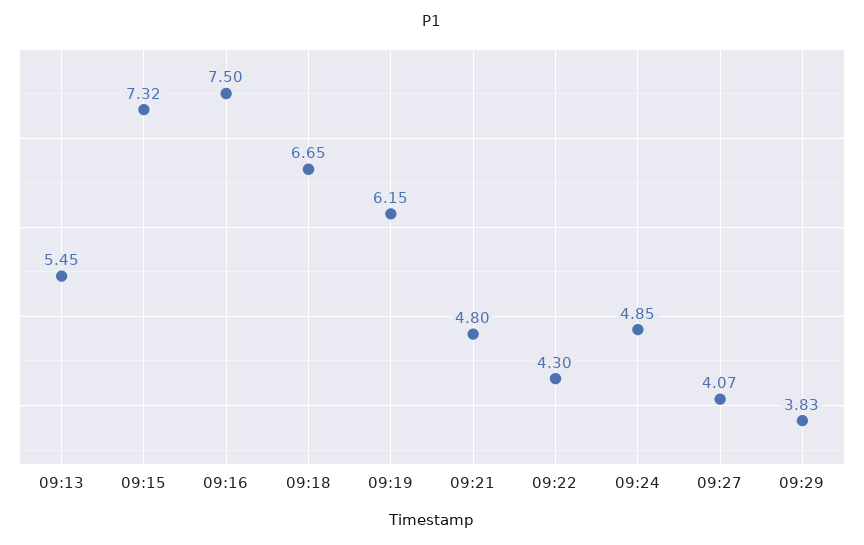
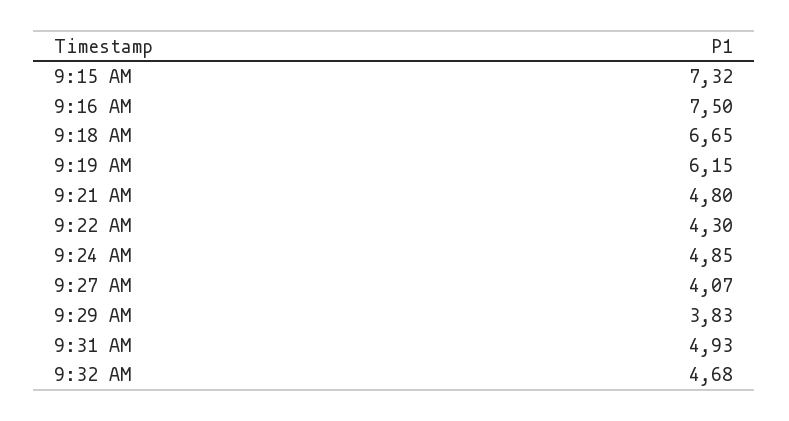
09:13: 5.45 -> none
9:31 AM: none -> 4.93
9:32 AM: none -> 4.68

